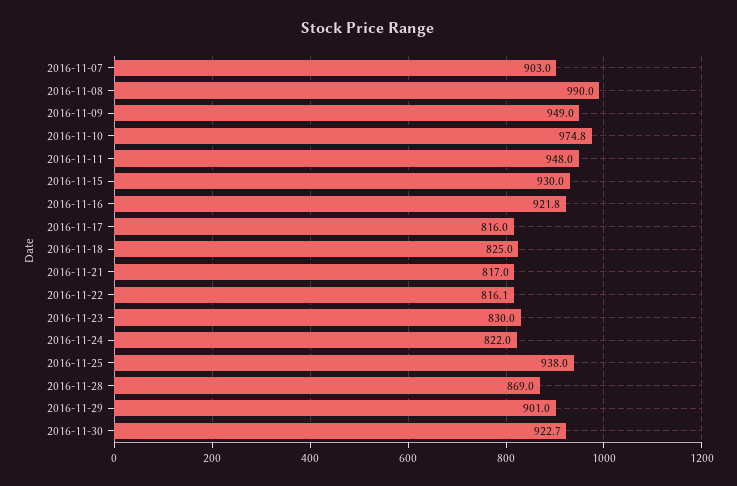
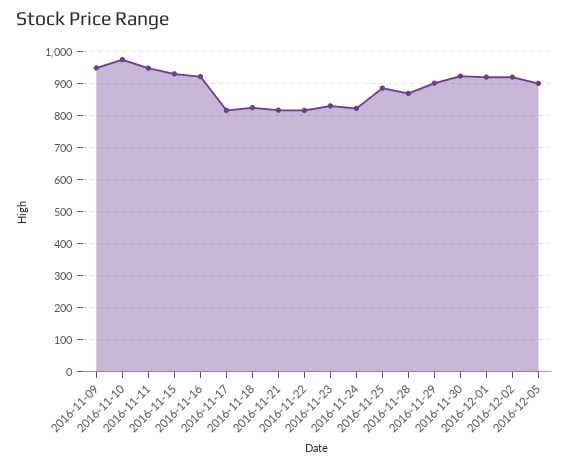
2016-11-07: 903 -> none
2016-11-08: 990 -> none
2016-11-25: 938 -> 880
2016-12-01: none -> 920
2016-12-02: none -> 920
2016-12-05: none -> 900

